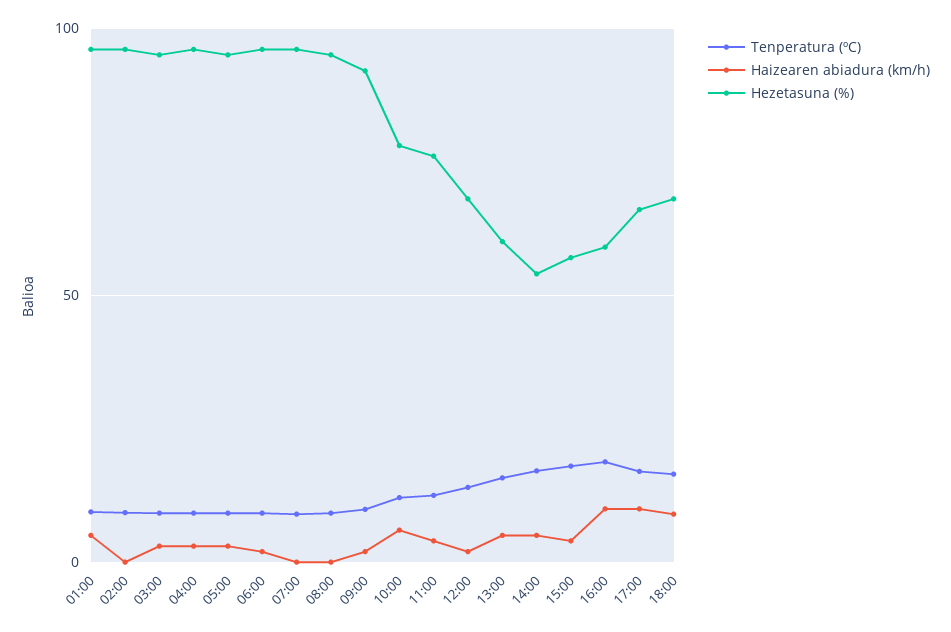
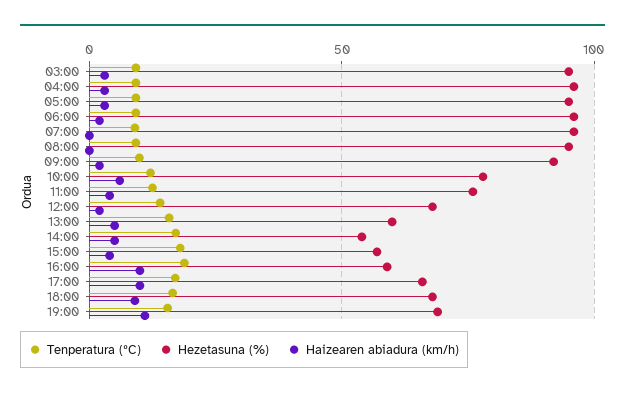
Tenperatura (ºC), 01:00: 10 -> none
Haizearen abiadura (km/h), 01:00: 5 -> none
Hezetasuna (%), 01:00: 95 -> none
Tenperatura (ºC), 02:00: 10 -> none
Haizearen abiadura (km/h), 02:00: 0 -> none
Hezetasuna (%), 02:00: 95 -> none
Tenperatura (ºC), 19:00: none -> 15
Hezetasuna (%), 19:00: none -> 70
Haizearen abiadura (km/h), 19:00: none -> 10

